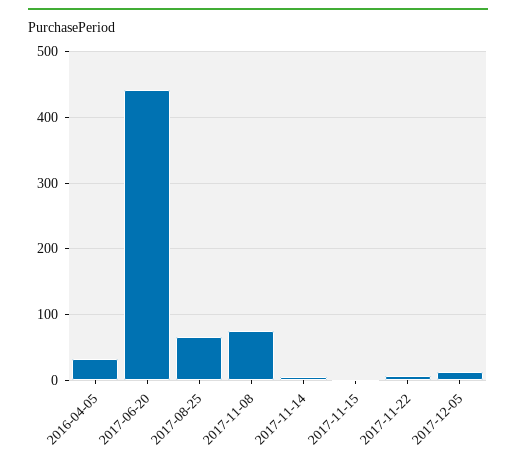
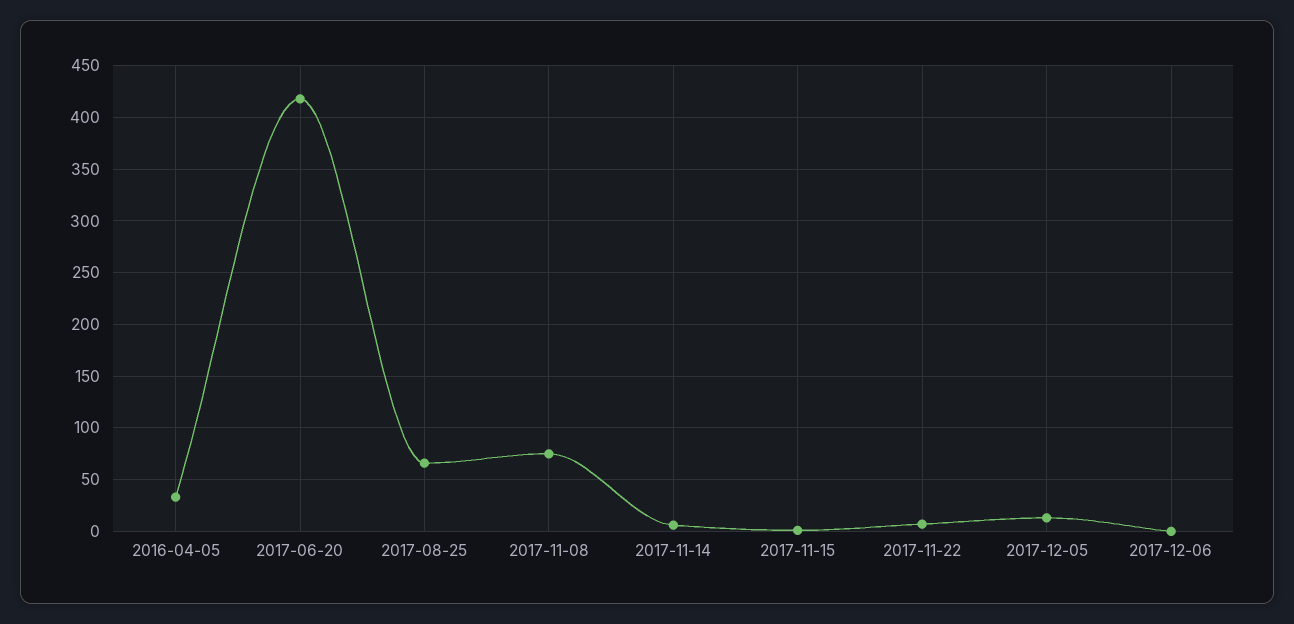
2017-06-20: 440 -> 420
2017-12-06: none -> 0

